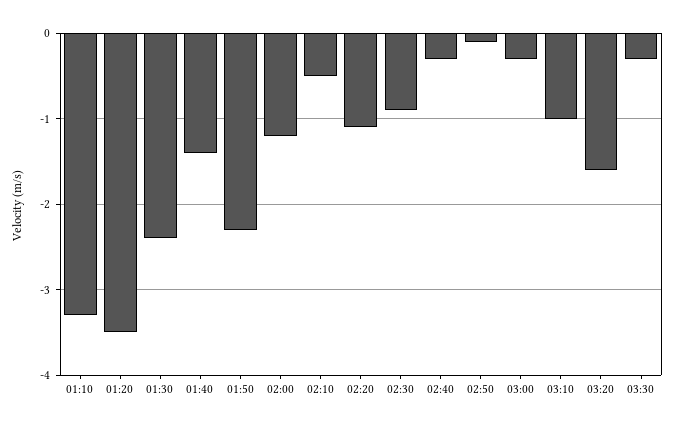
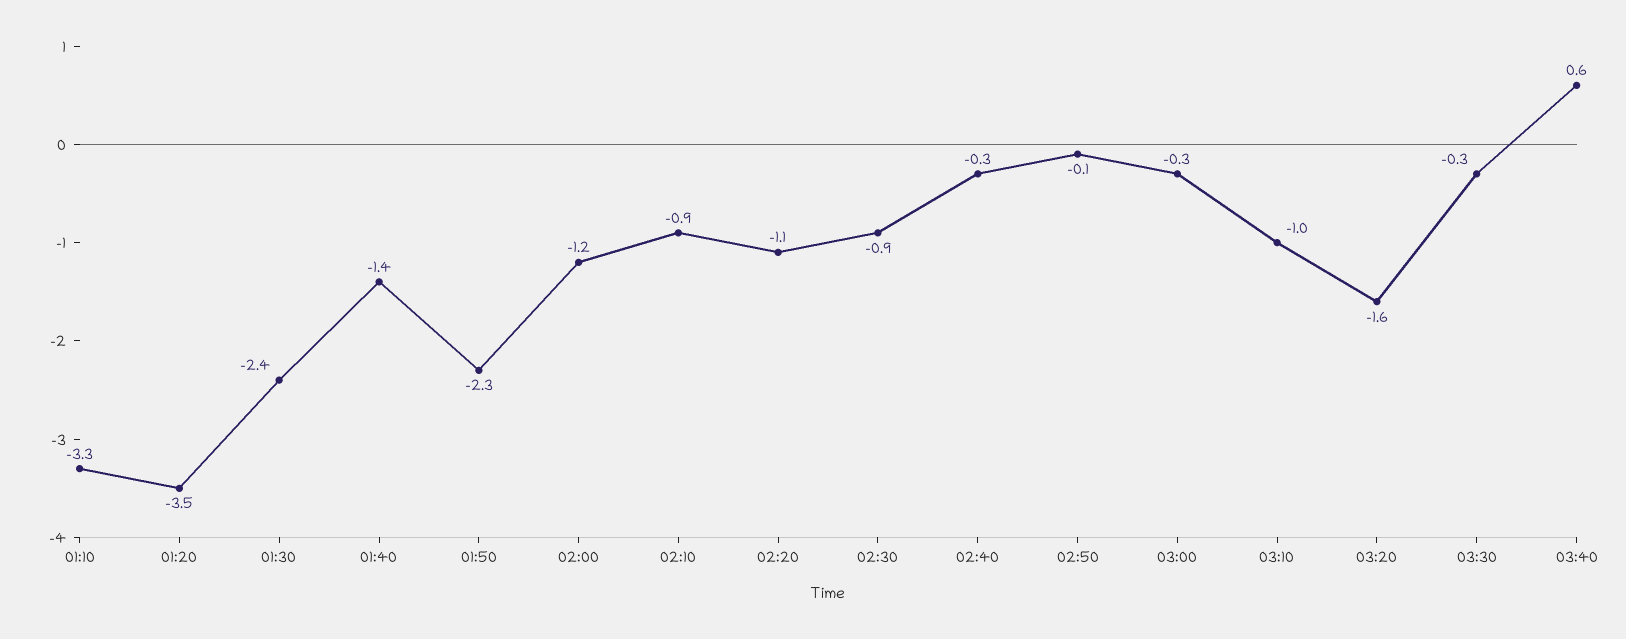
02:10: -0.5 -> -0.9
03:40: none -> 0.6

